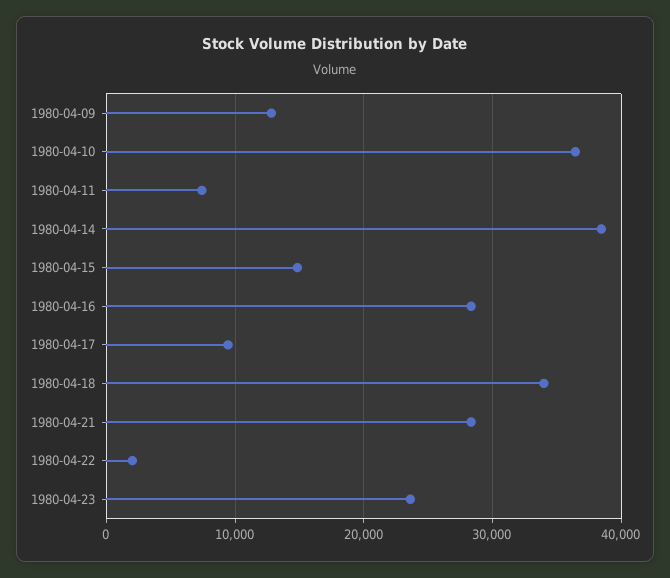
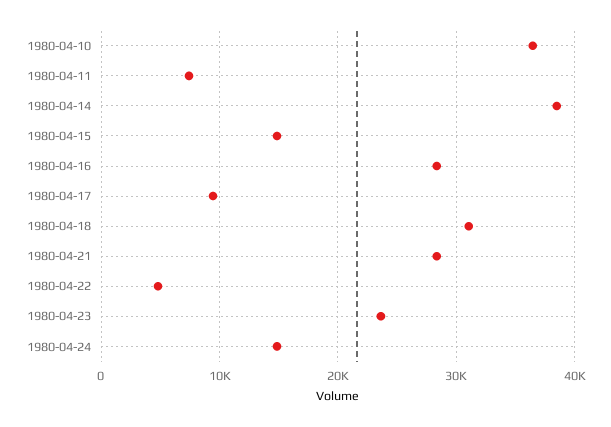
1980-04-09: 13000 -> none
1980-04-18: 34000 -> 31000
1980-04-22: 2000 -> 5000
1980-04-24: none -> 15000

